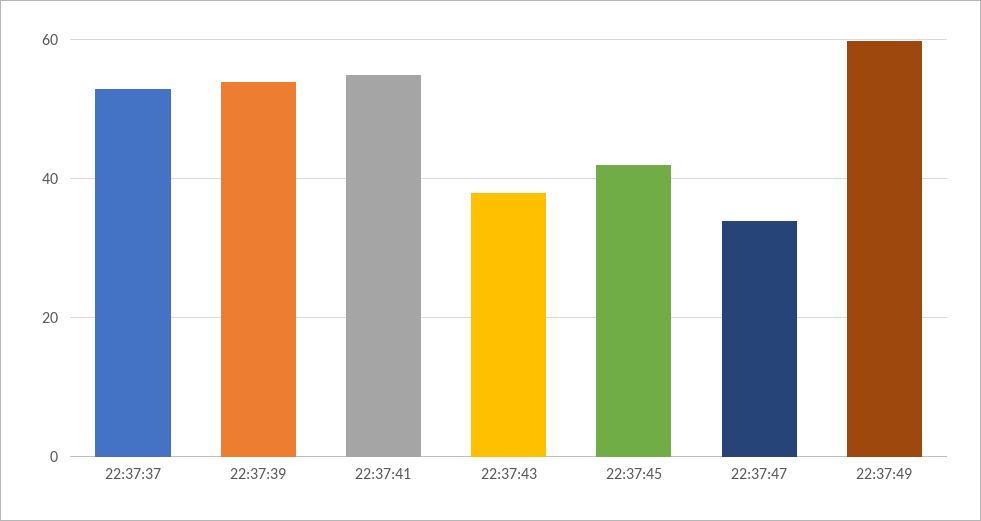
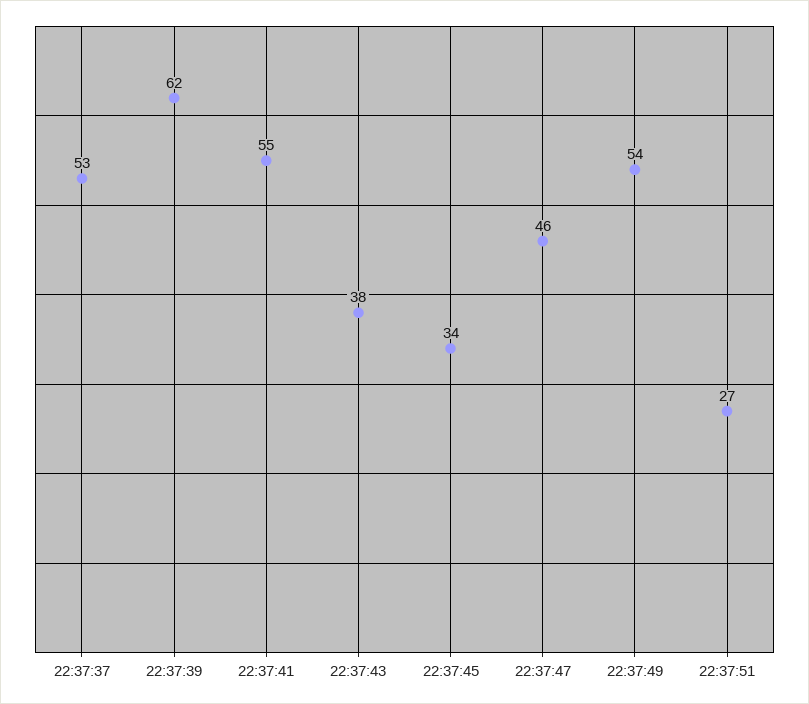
22:37:39: 54 -> 62
22:37:45: 42 -> 34
22:37:47: 34 -> 46
22:37:49: 60 -> 54
22:37:51: none -> 27

